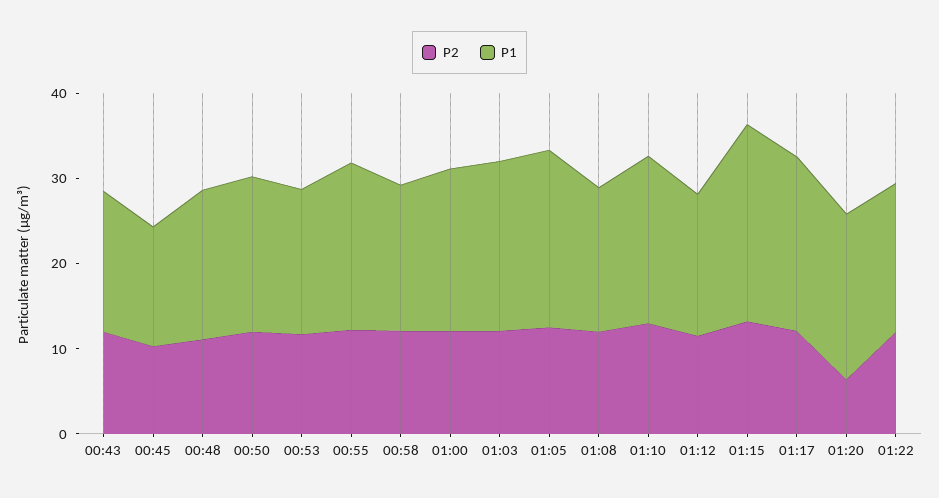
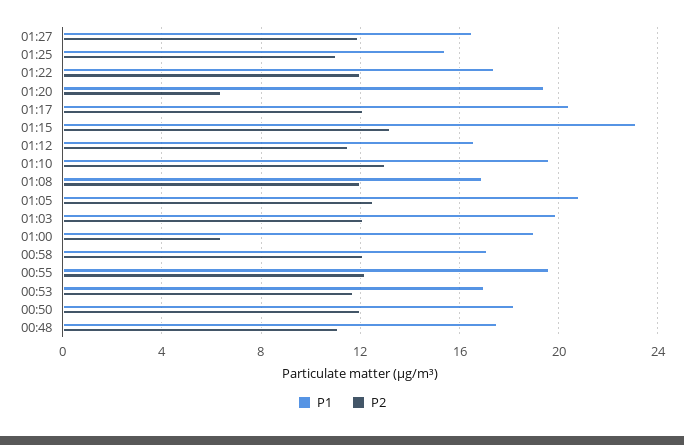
P2, 00:43: 12 -> none
P1, 00:43: 16 -> none
P2, 00:45: 10 -> none
P1, 00:45: 14 -> none
P2, 01:00: 12 -> 6.5
P1, 01:27: none -> 16.5
P2, 01:27: none -> 12
P1, 01:25: none -> 15.5
P2, 01:25: none -> 11

